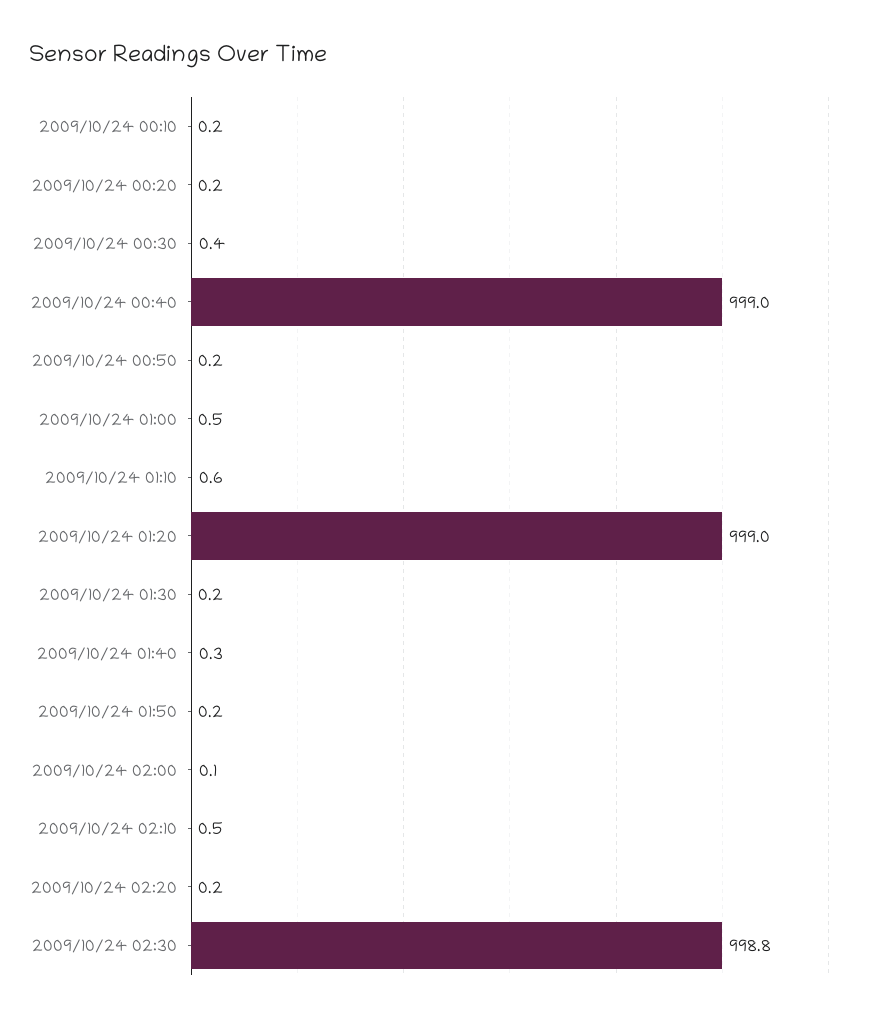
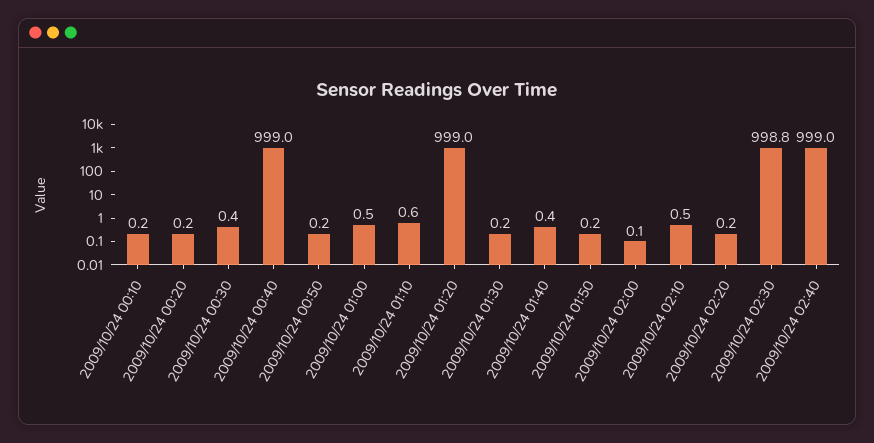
2009/10/24 01:40: 0.3 -> 0.4
2009/10/24 02:40: none -> 999

